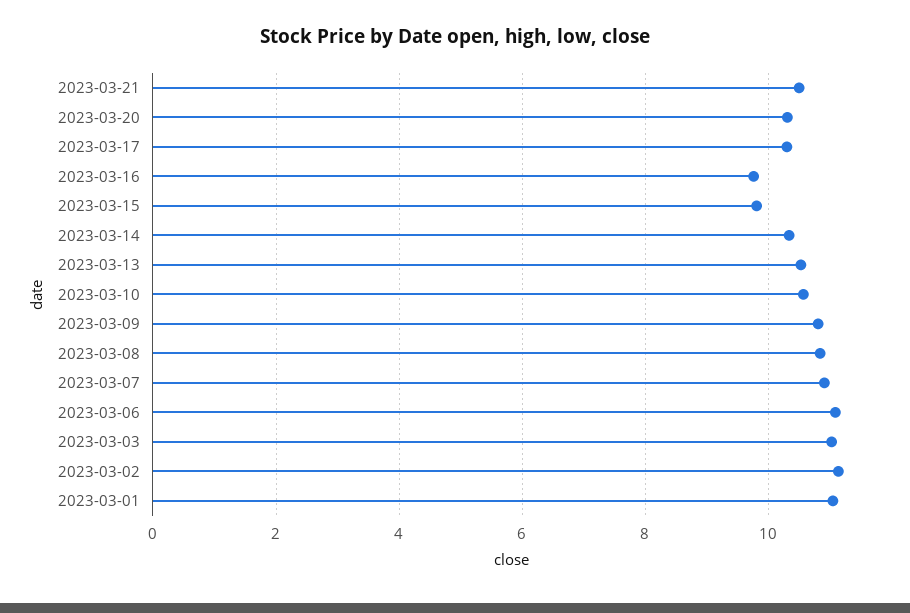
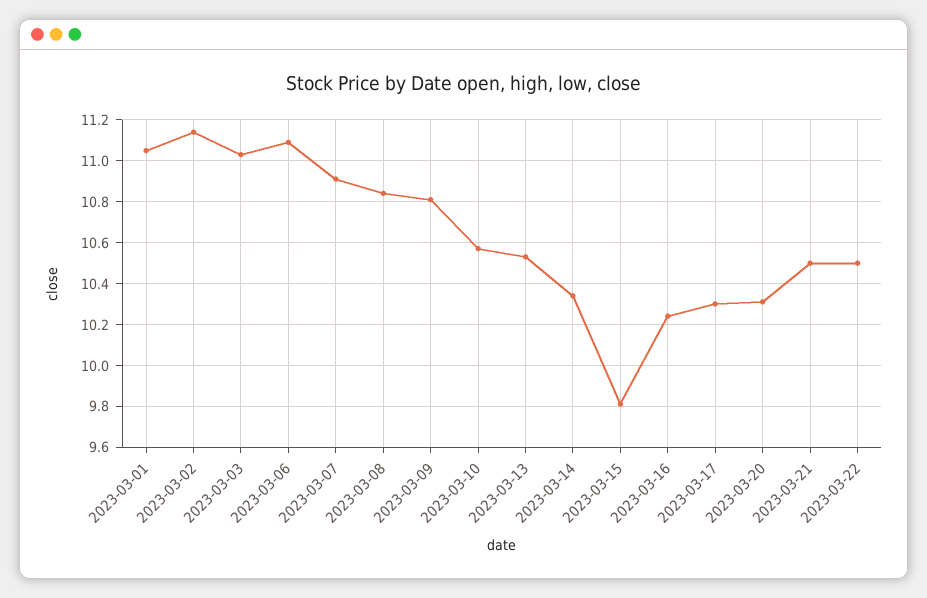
2023-03-16: 9.8 -> 10.25
2023-03-22: none -> 10.5

